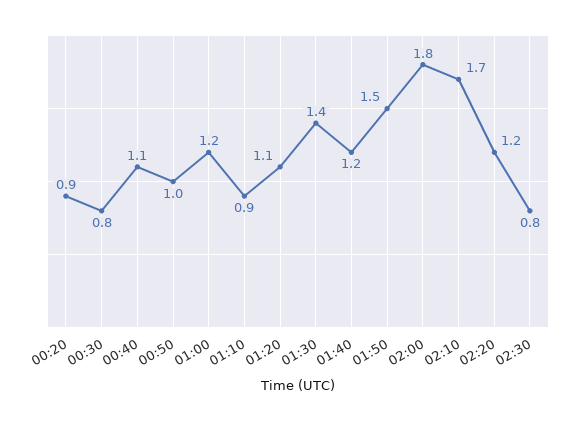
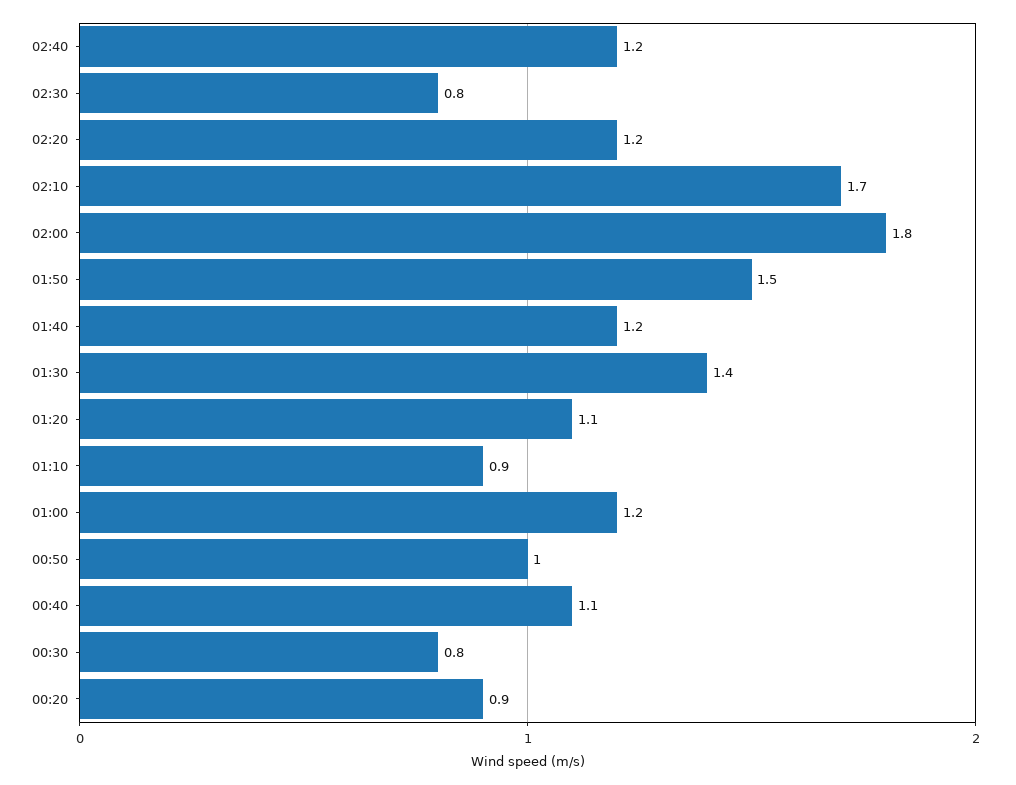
02:40: none -> 1.2

